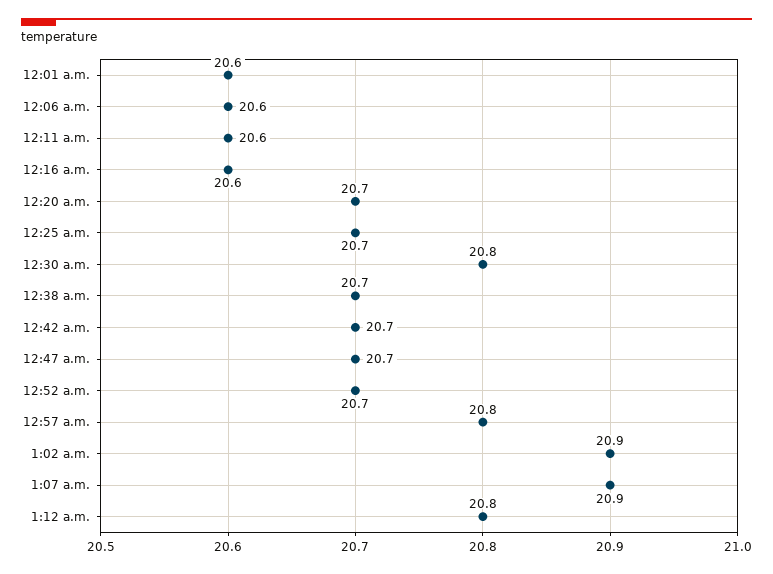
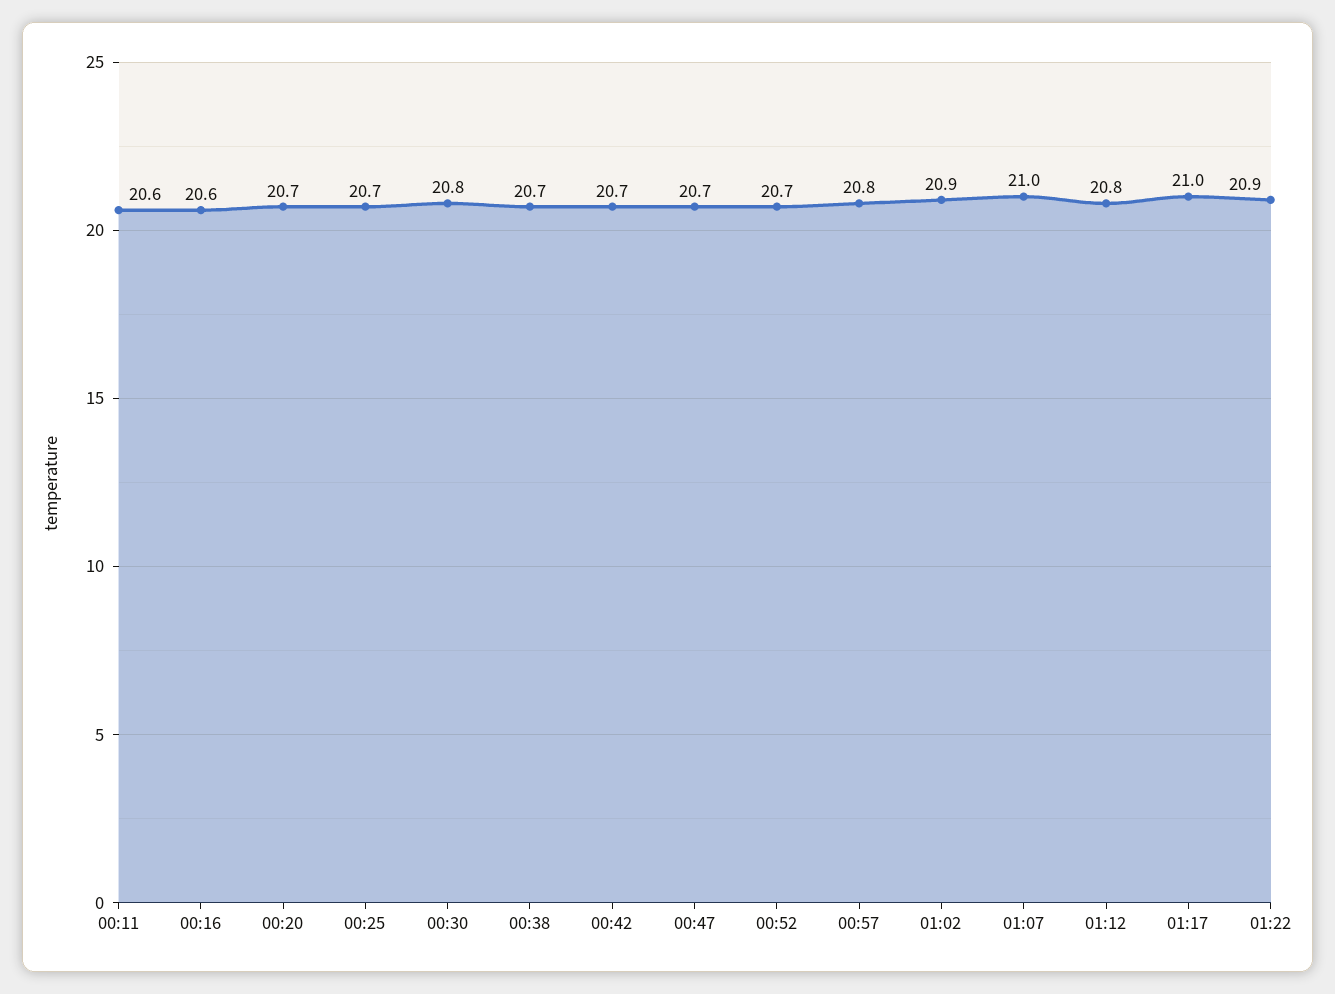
12:01 a.m.: 20.6 -> none
12:06 a.m.: 20.6 -> none
1:07 a.m.: 20.9 -> 21
01:17: none -> 21
01:22: none -> 20.9

